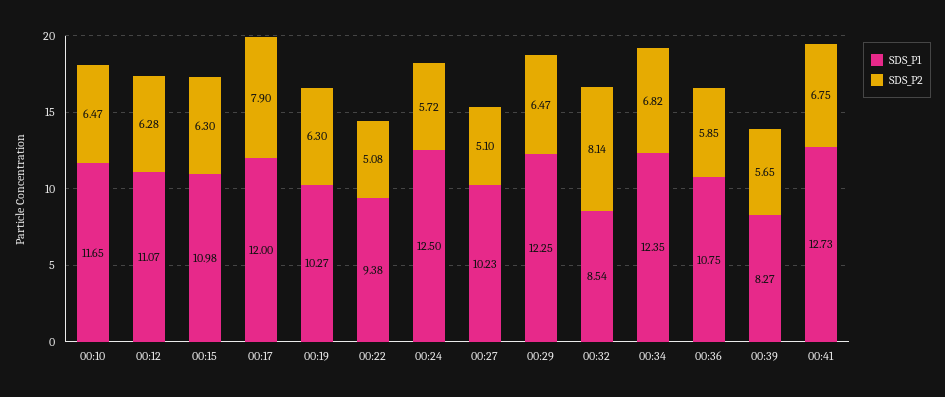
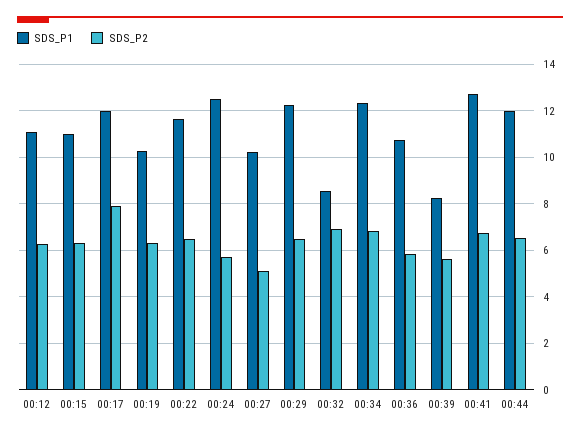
SDS_P1, 00:10: 11.65 -> none
SDS_P2, 00:10: 6.47 -> none
SDS_P1, 00:22: 9.38 -> 11.5
SDS_P2, 00:22: 5.08 -> 6.5
SDS_P2, 00:32: 8.14 -> 7
SDS_P1, 00:44: none -> 12
SDS_P2, 00:44: none -> 6.5

